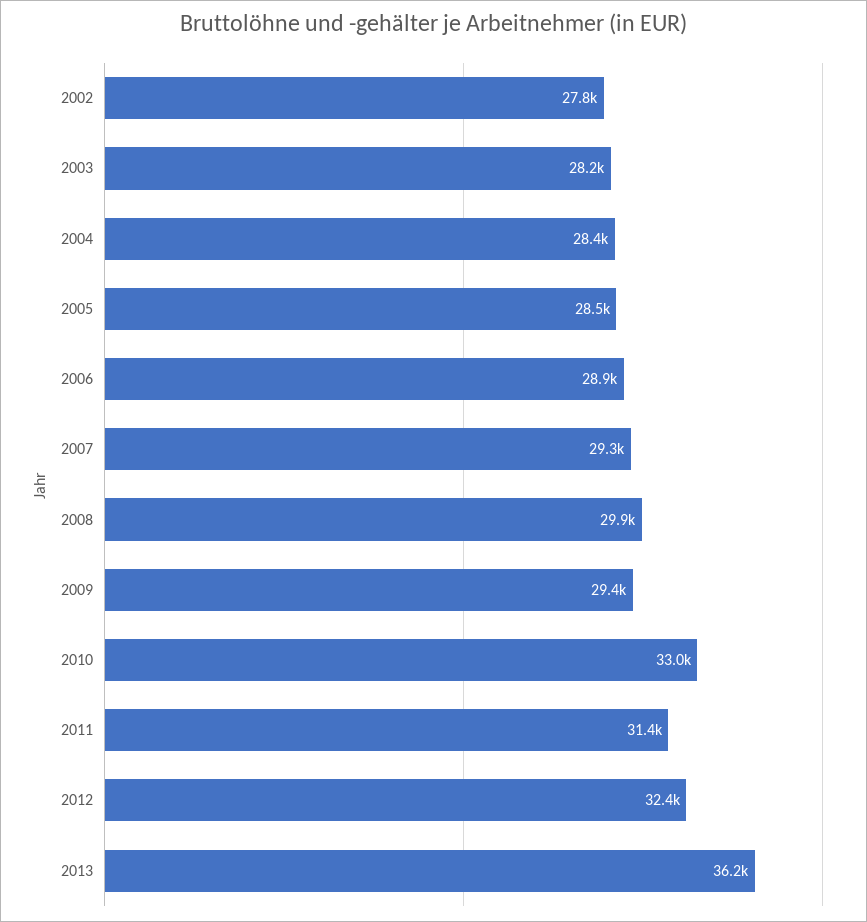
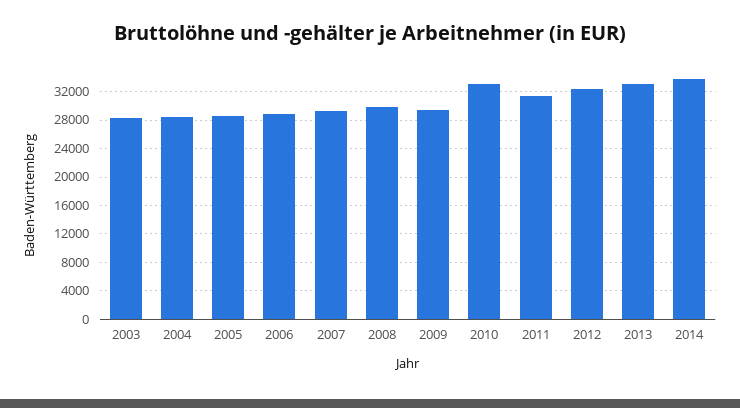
2002: 27800 -> none
2013: 36200 -> 33000
2014: none -> 34000

